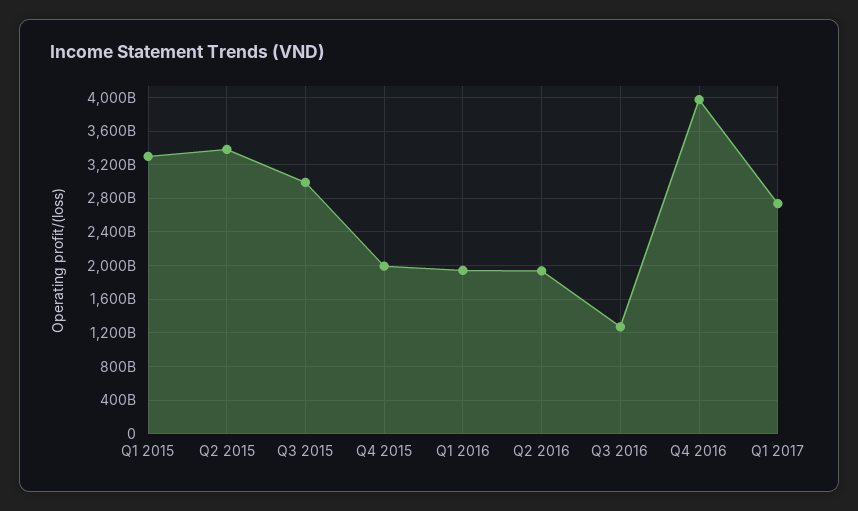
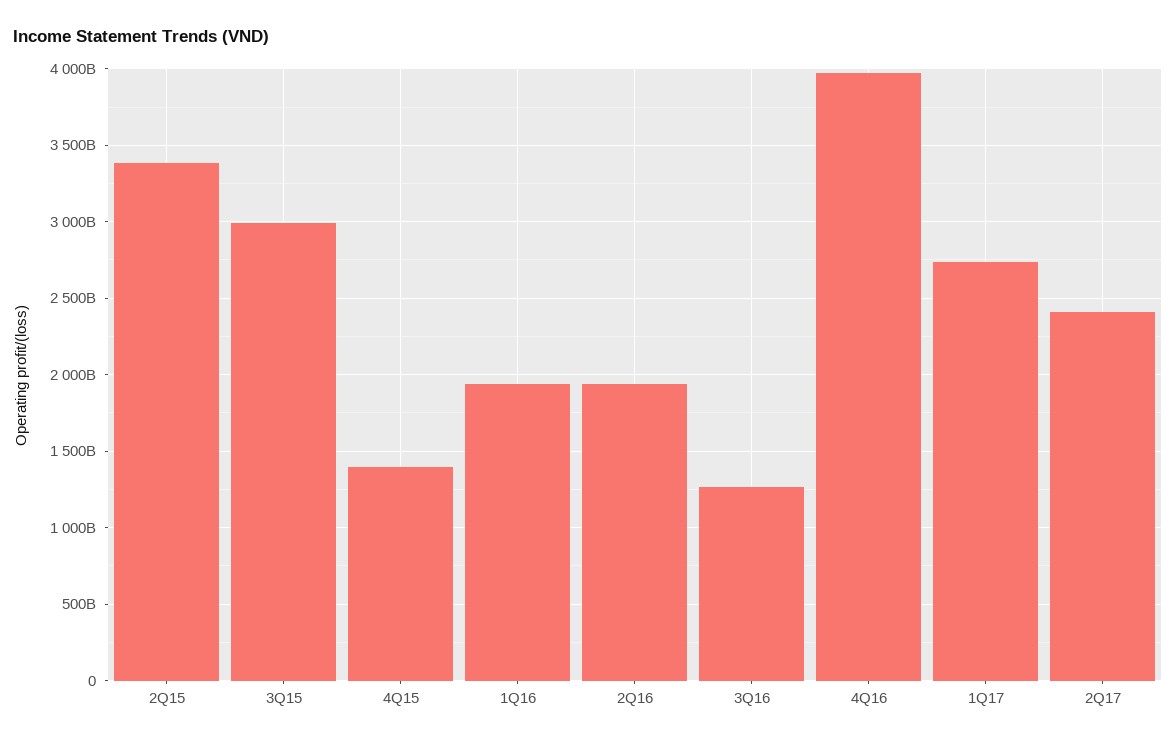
Q1 2015: 3300000000000 -> none
Q4 2015: 2000000000000 -> 1400000000000
2Q17: none -> 2400000000000

